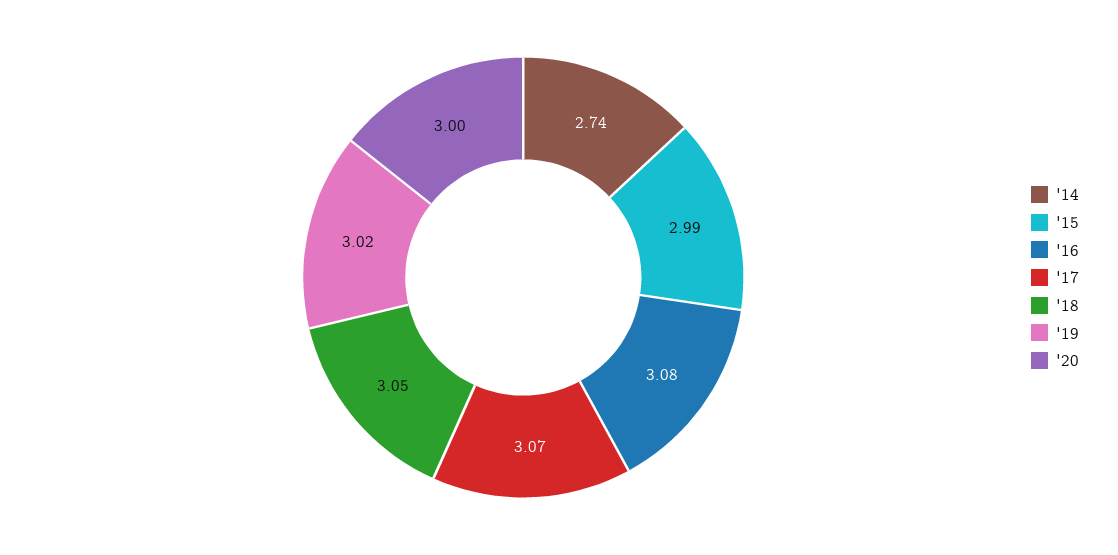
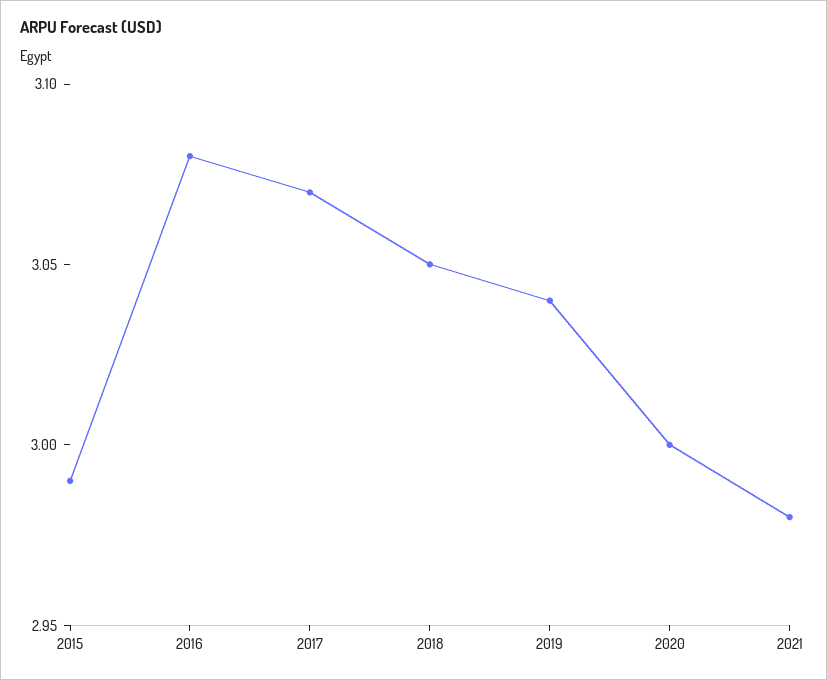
'14: 2.74 -> none
'19: 3.02 -> 3.04
2021: none -> 2.98

